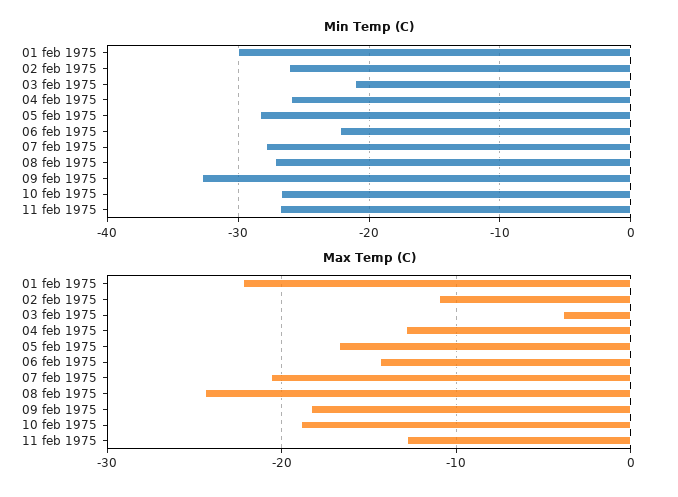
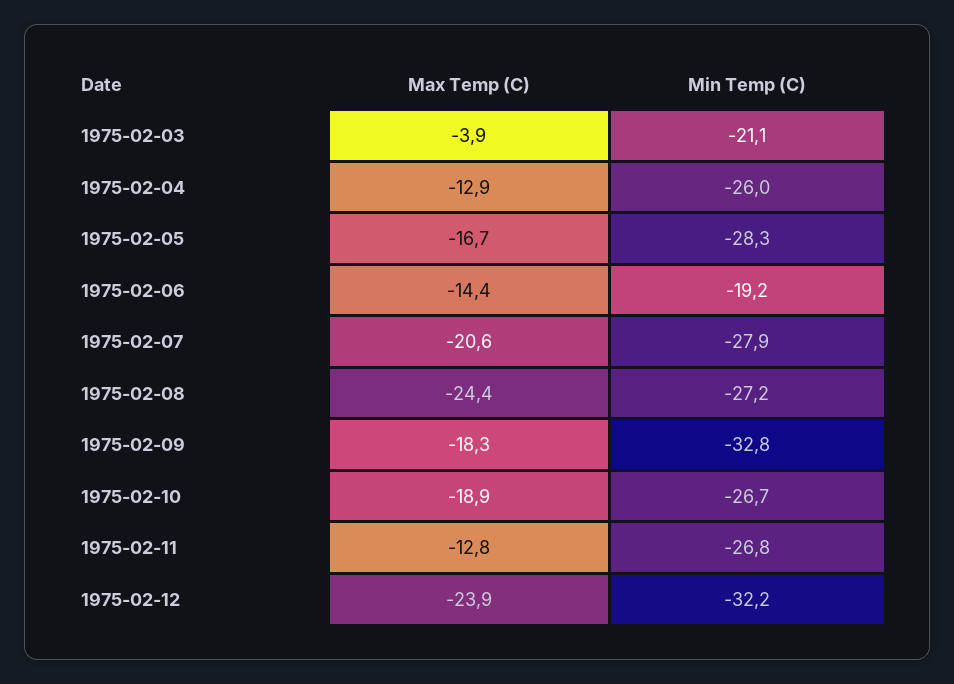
Min Temp (C), 01 feb 1975: -30 -> none
Min Temp (C), 02 feb 1975: -26 -> none
Min Temp (C), 06 feb 1975: -22 -> -19.2
Max Temp (C), 01 feb 1975: -22 -> none
Max Temp (C), 02 feb 1975: -11 -> none
Max Temp (C), 1975-02-12: none -> -23.9
Min Temp (C), 1975-02-12: none -> -32.2

